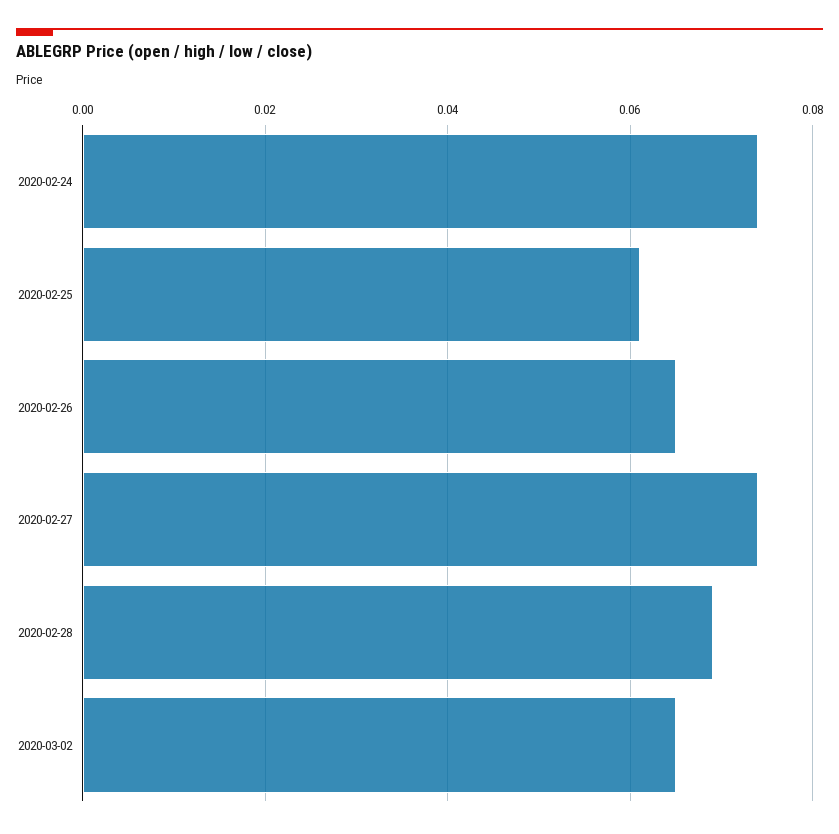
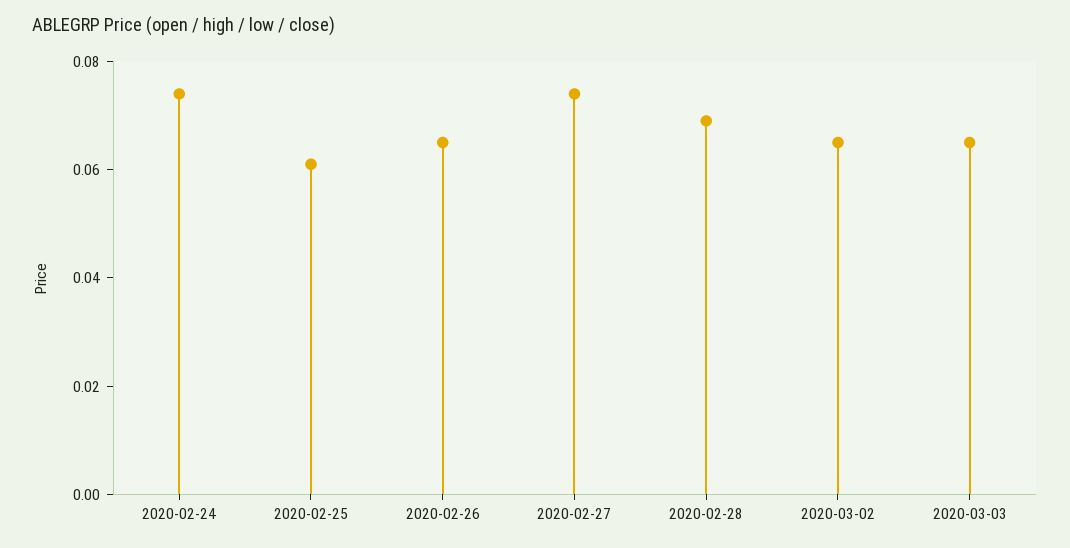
2020-03-03: none -> 0.065

